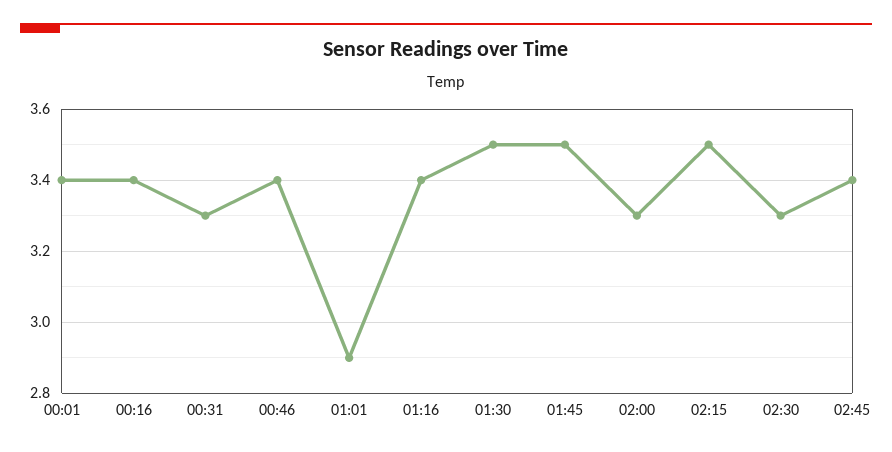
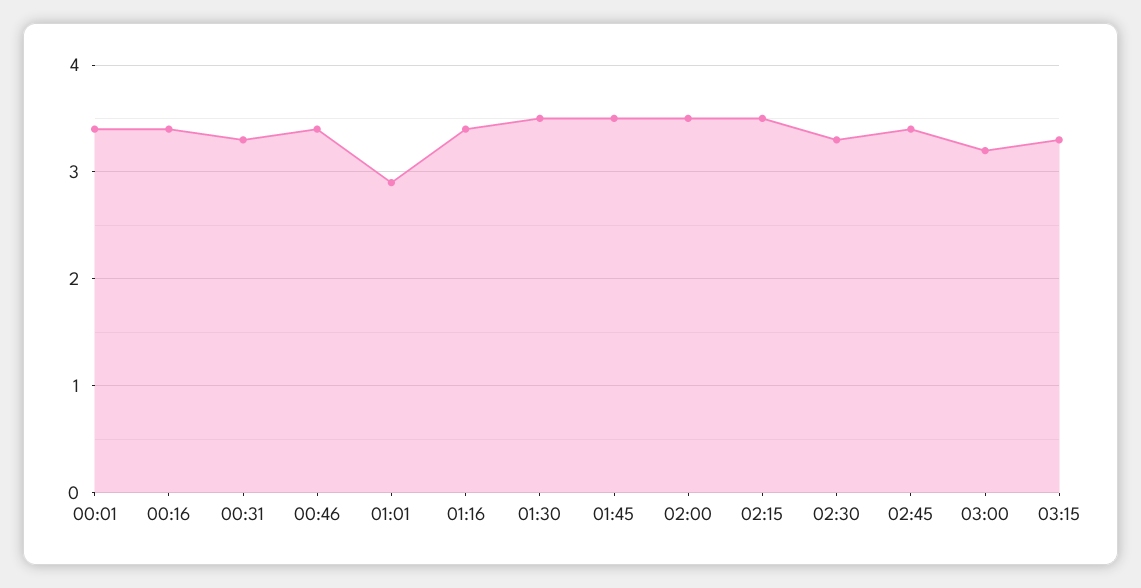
02:00: 3.3 -> 3.5
03:00: none -> 3.2
03:15: none -> 3.3

